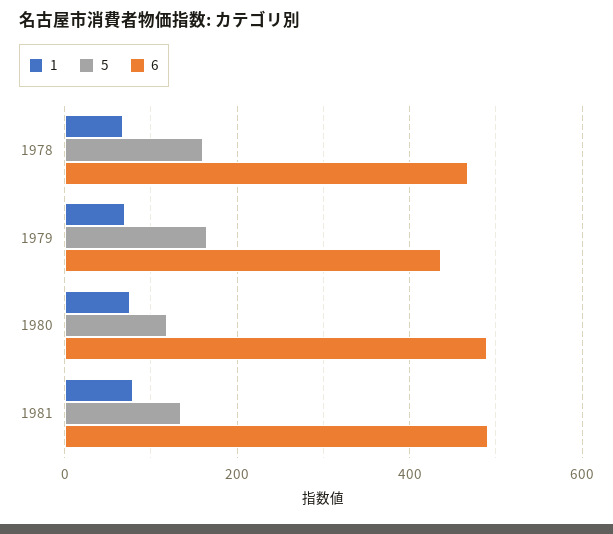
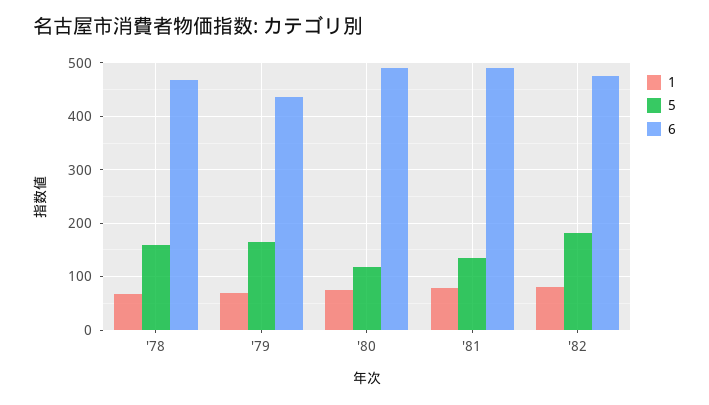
1, '82: none -> 80
5, '82: none -> 180
6, '82: none -> 480

